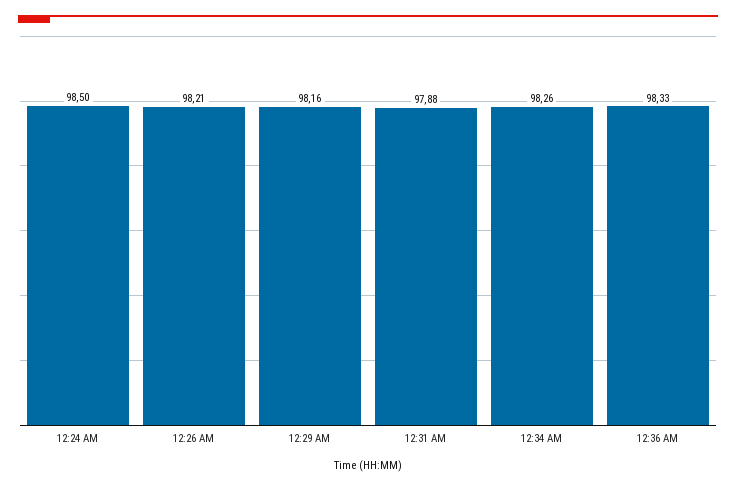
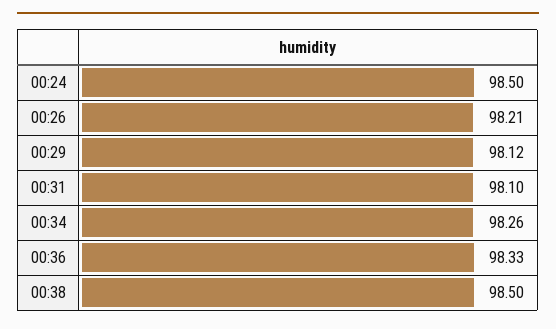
12:29 AM: 98.16 -> 98.12
12:31 AM: 97.88 -> 98.1
00:38: none -> 98.5

